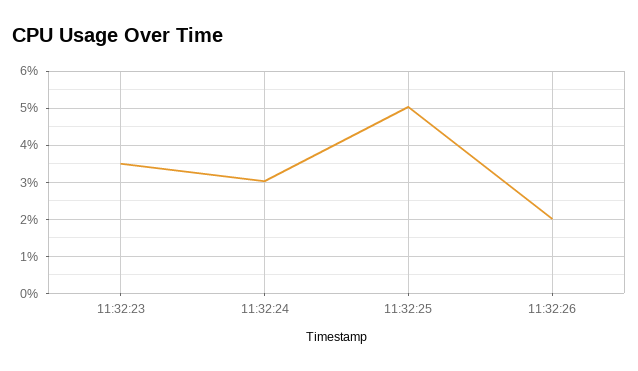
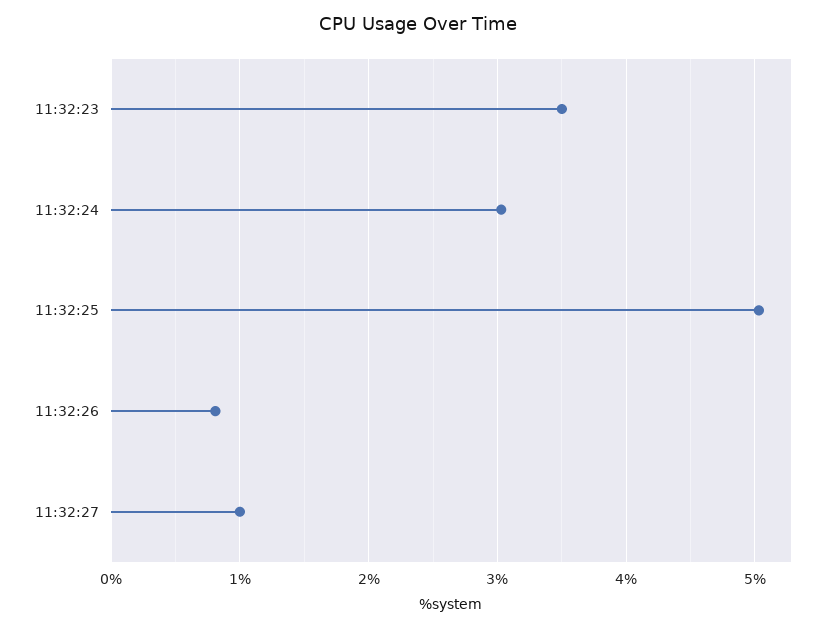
11:32:26: 2 -> 0.8
11:32:27: none -> 1

